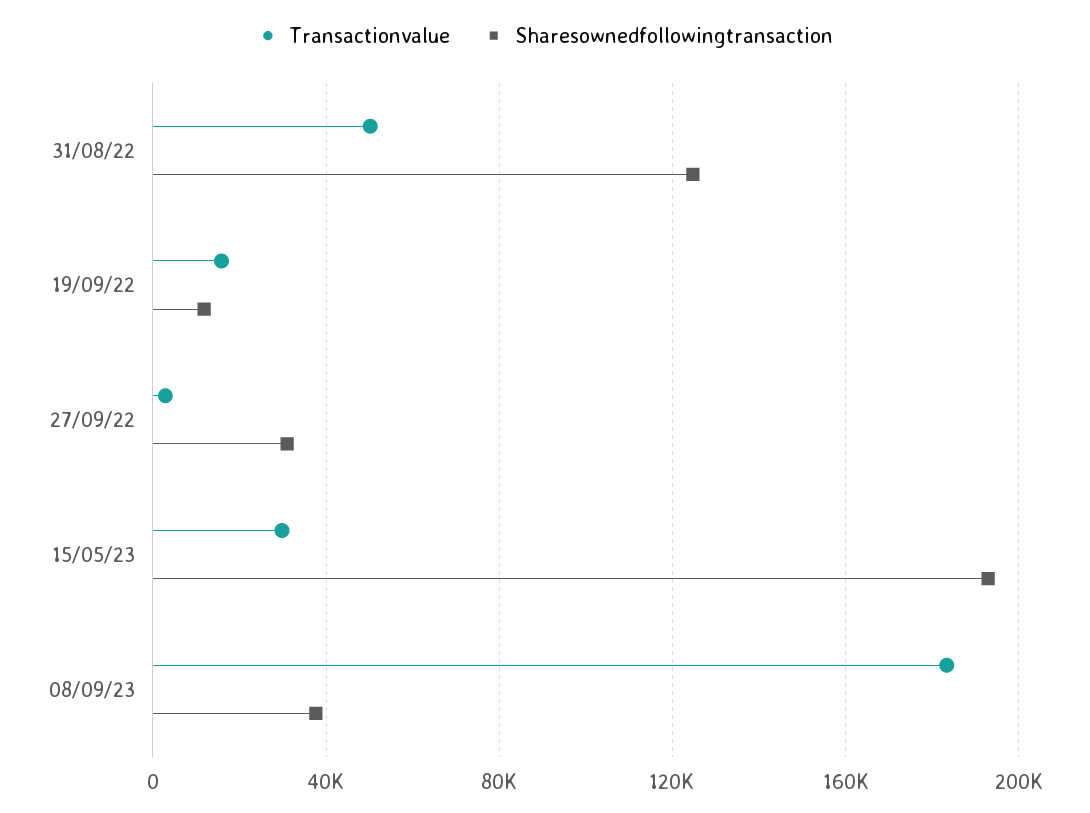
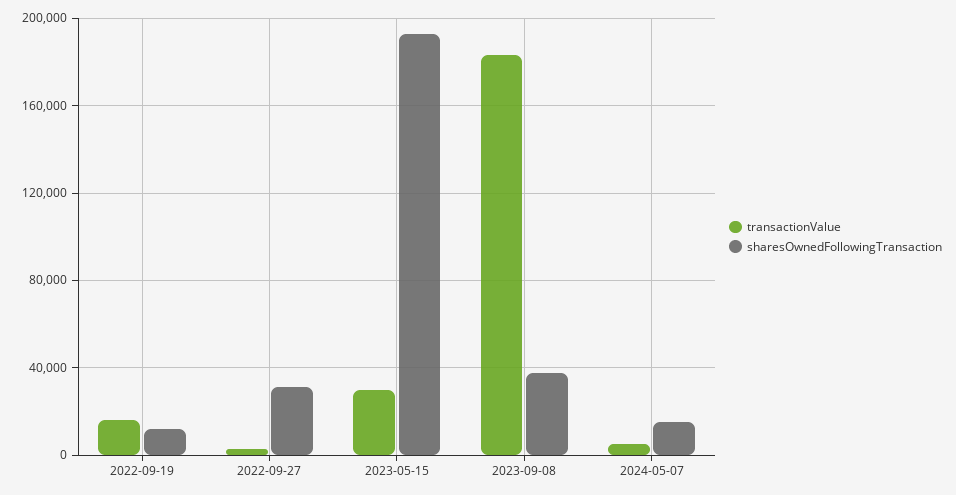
Transactionvalue, 31/08/22: 50000 -> none
Sharesownedfollowingtransaction, 31/08/22: 125000 -> none
Transactionvalue, 2024-05-07: none -> 5000
Sharesownedfollowingtransaction, 2024-05-07: none -> 15000

